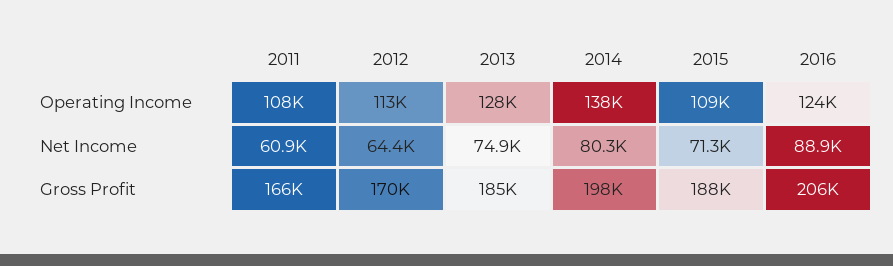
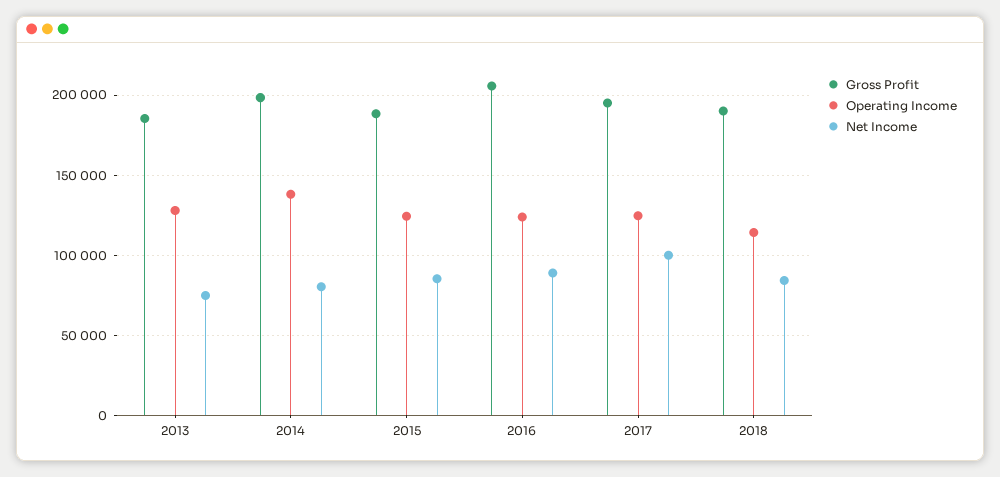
Operating Income, 2011: 108000 -> none
Operating Income, 2012: 113000 -> none
Operating Income, 2015: 109000 -> 125000
Net Income, 2011: 60900 -> none
Net Income, 2012: 64400 -> none
Net Income, 2015: 71300 -> 85000
Gross Profit, 2011: 166000 -> none
Gross Profit, 2012: 170000 -> none
Gross Profit, 2017: none -> 195000
Operating Income, 2017: none -> 125000
Net Income, 2017: none -> 100000
Gross Profit, 2018: none -> 190000
Operating Income, 2018: none -> 115000
Net Income, 2018: none -> 85000

